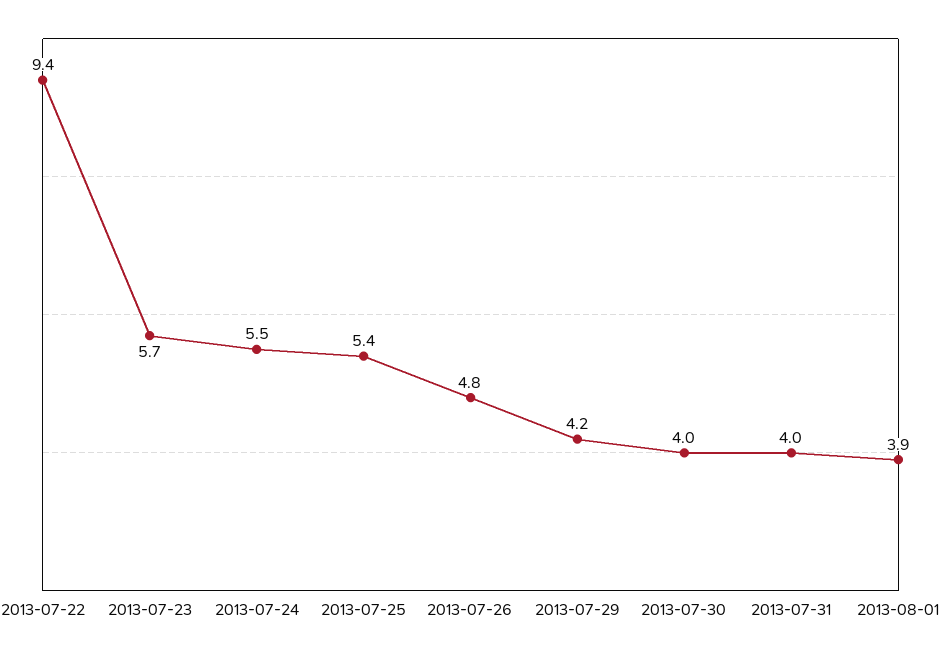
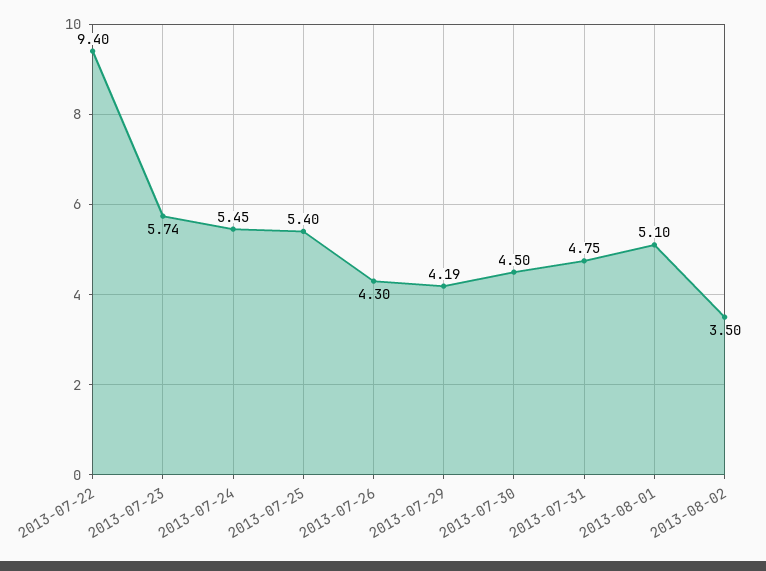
2013-07-26: 4.8 -> 4.3
2013-07-30: 4 -> 4.5
2013-07-31: 4 -> 4.75
2013-08-01: 3.9 -> 5.1
2013-08-02: none -> 3.5

